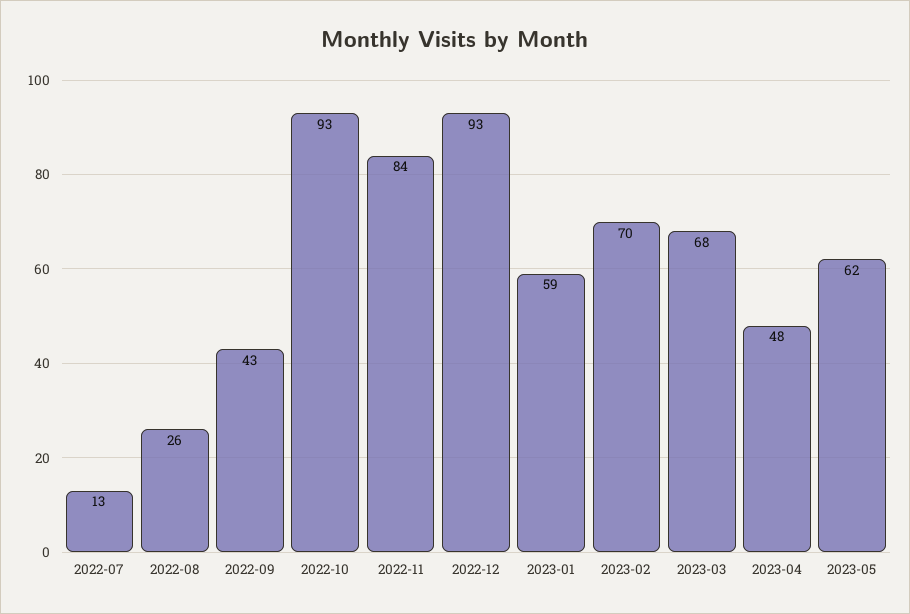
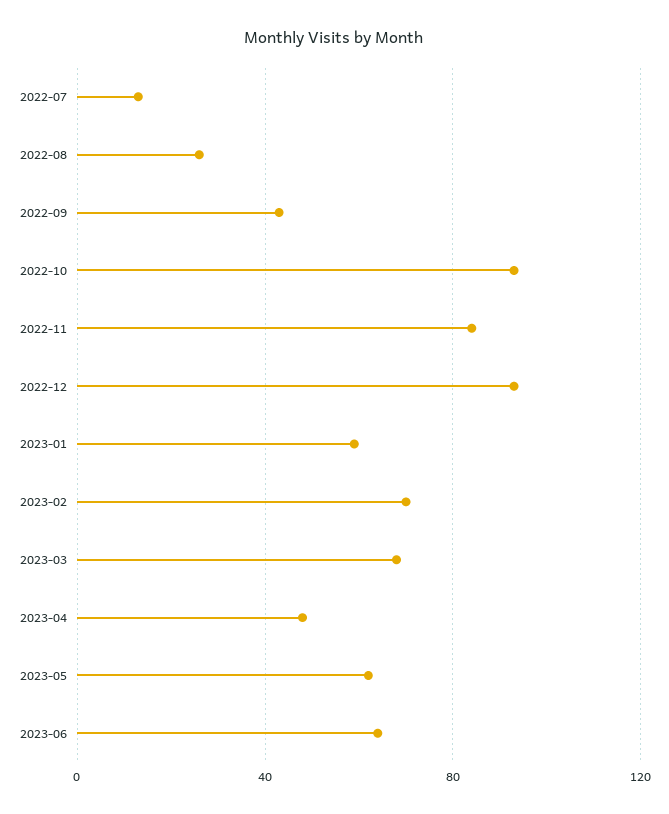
2023-06: none -> 65

